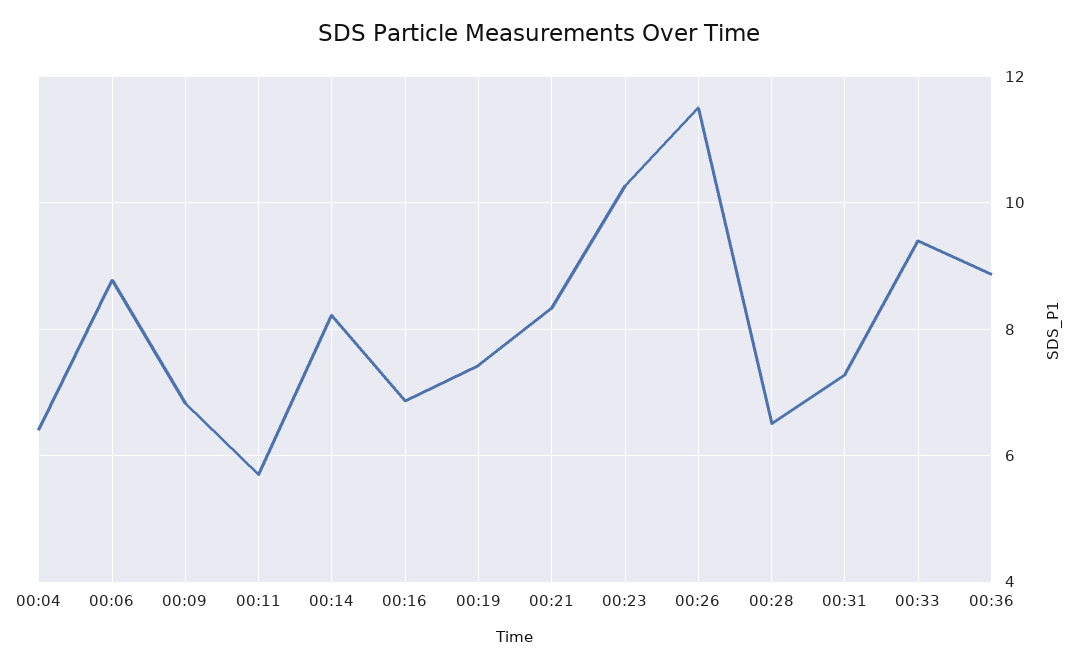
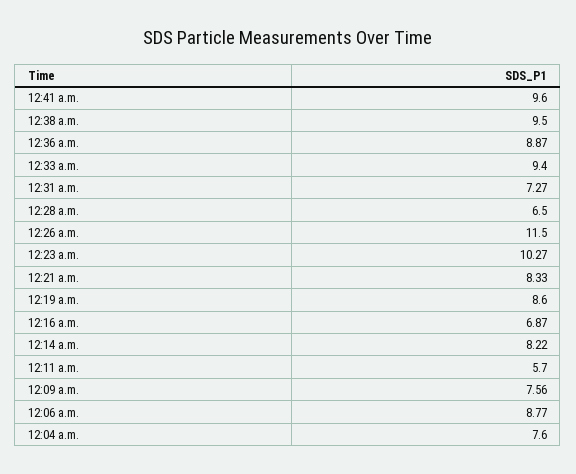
00:04: 6.4 -> 7.6
00:09: 6.8 -> 7.56
00:19: 7.4 -> 8.6
12:41 a.m.: none -> 9.6
12:38 a.m.: none -> 9.5

